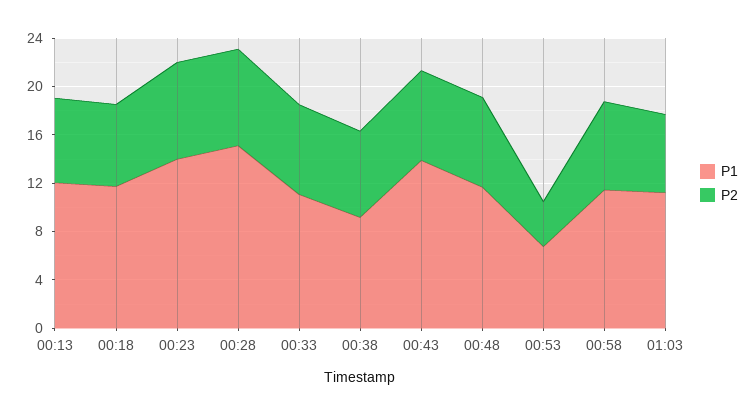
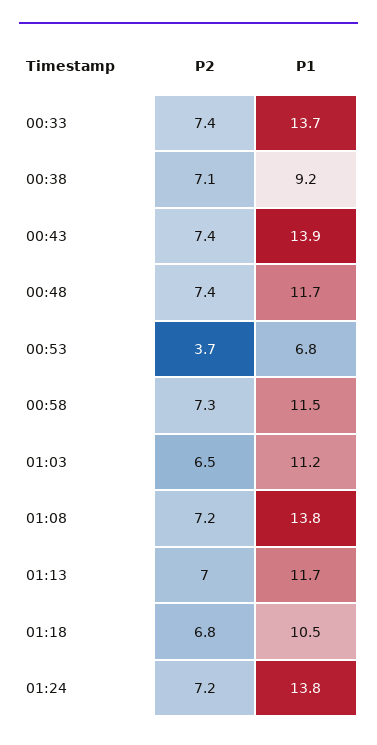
P1, 00:13: 12 -> none
P2, 00:13: 7 -> none
P1, 00:18: 12 -> none
P2, 00:18: 7 -> none
P1, 00:23: 14 -> none
P2, 00:23: 8 -> none
P1, 00:28: 15 -> none
P2, 00:28: 8 -> none
P1, 00:33: 11 -> 13.7
P2, 01:08: none -> 7.2
P1, 01:08: none -> 13.8
P2, 01:13: none -> 7
P1, 01:13: none -> 11.7
P2, 01:18: none -> 6.8
P1, 01:18: none -> 10.5
P2, 01:24: none -> 7.2
P1, 01:24: none -> 13.8

